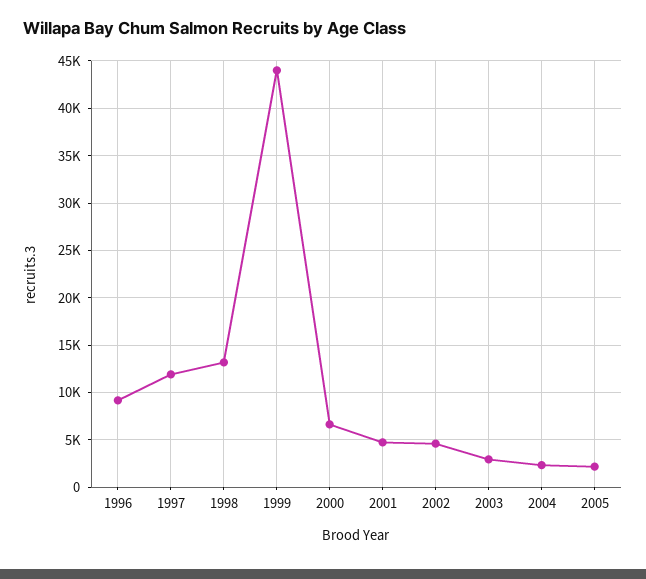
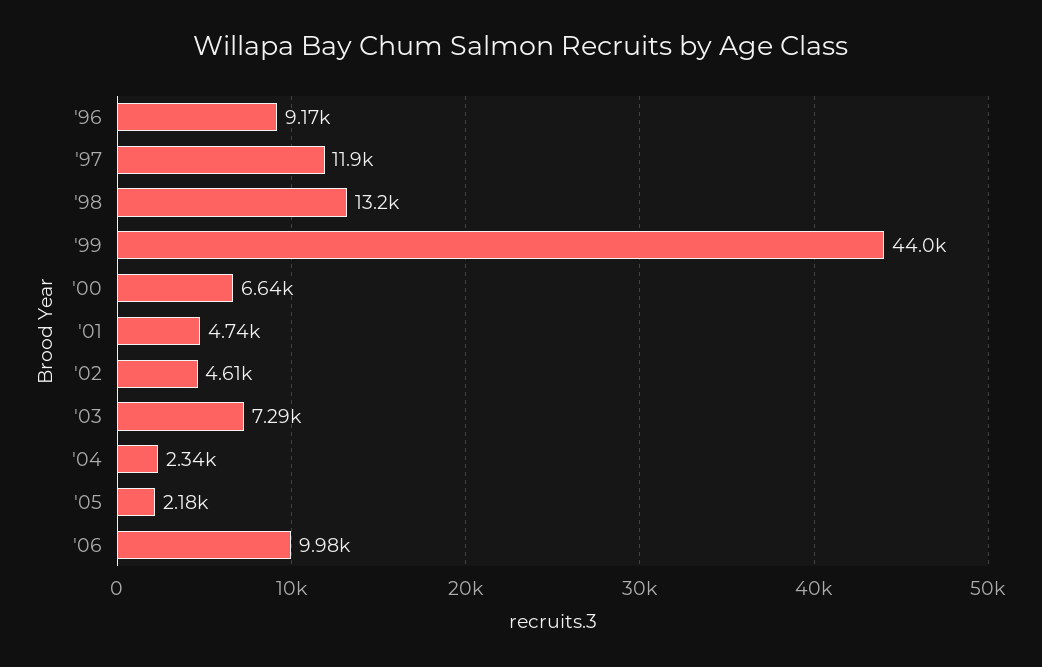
2003: 3000 -> 7290
'06: none -> 9980

